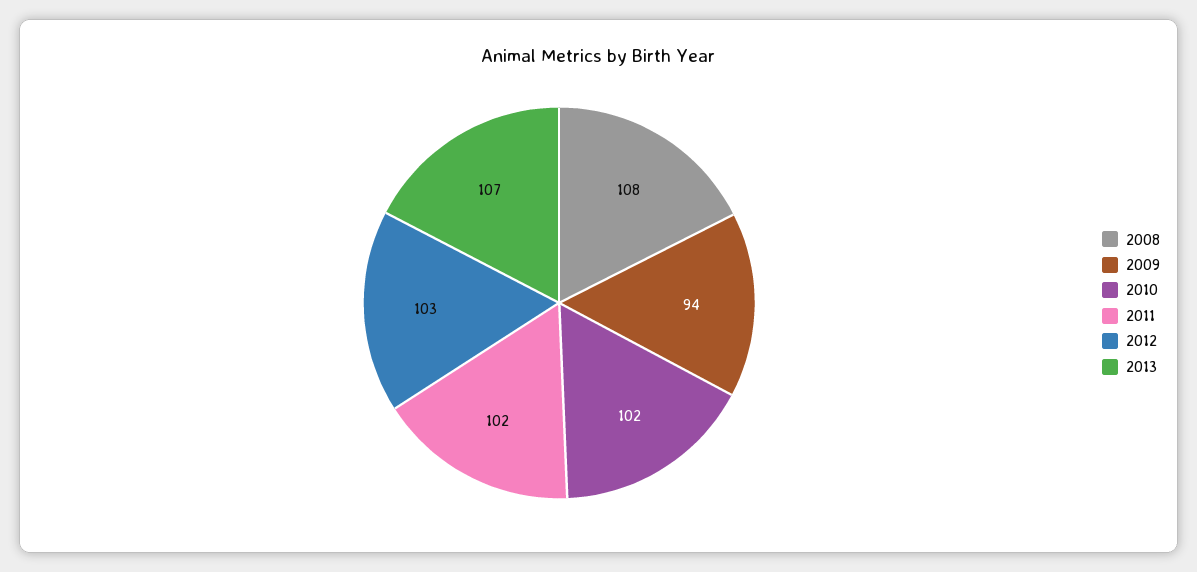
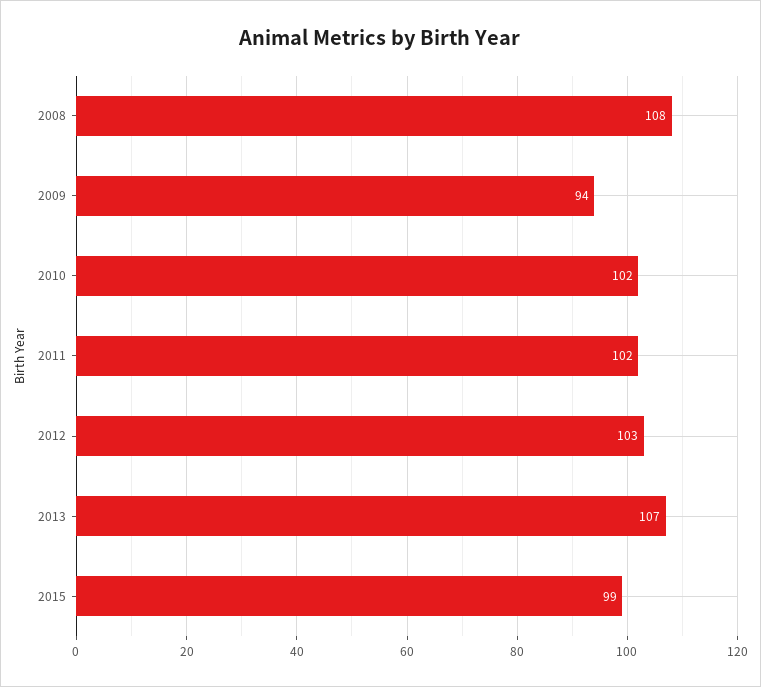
2015: none -> 99

